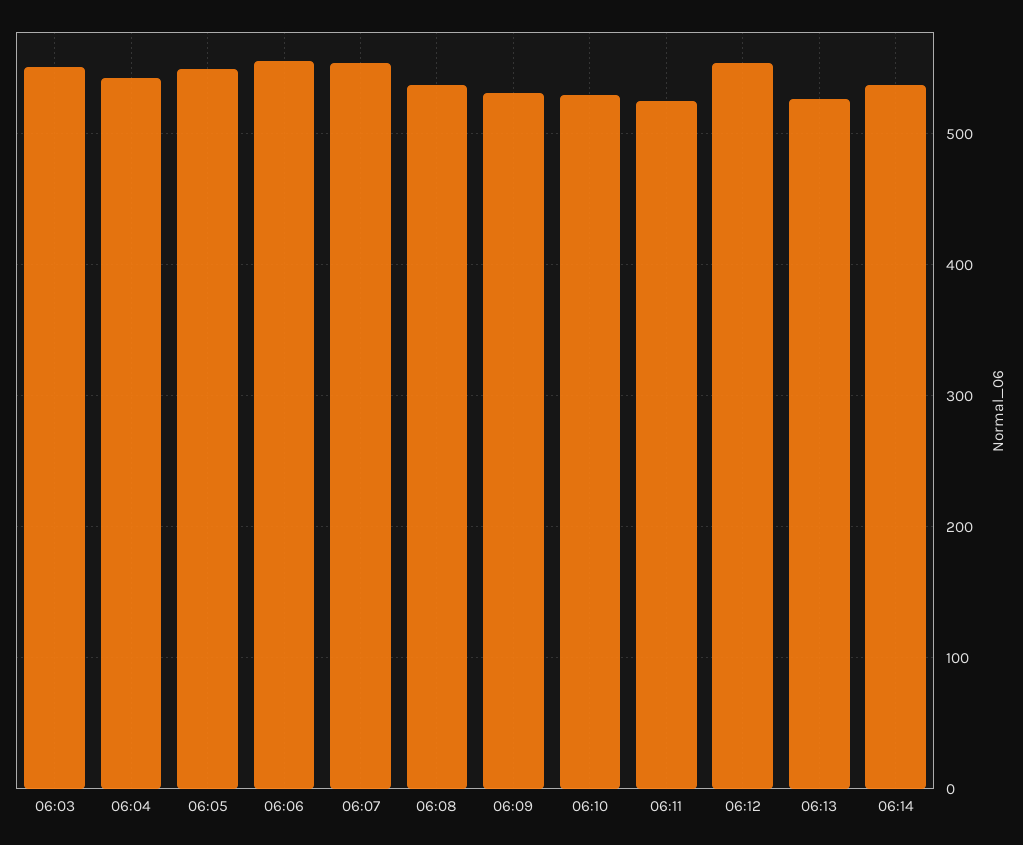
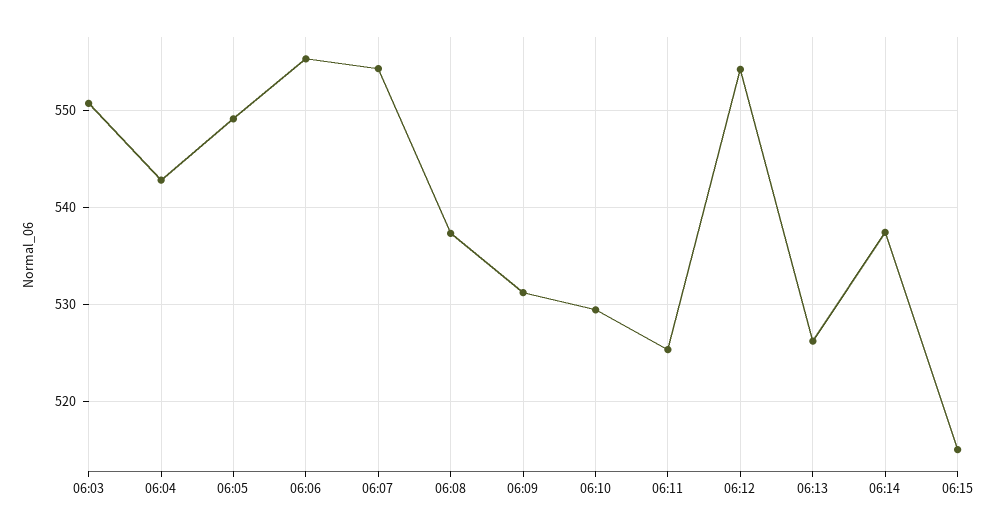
06:15: none -> 515

